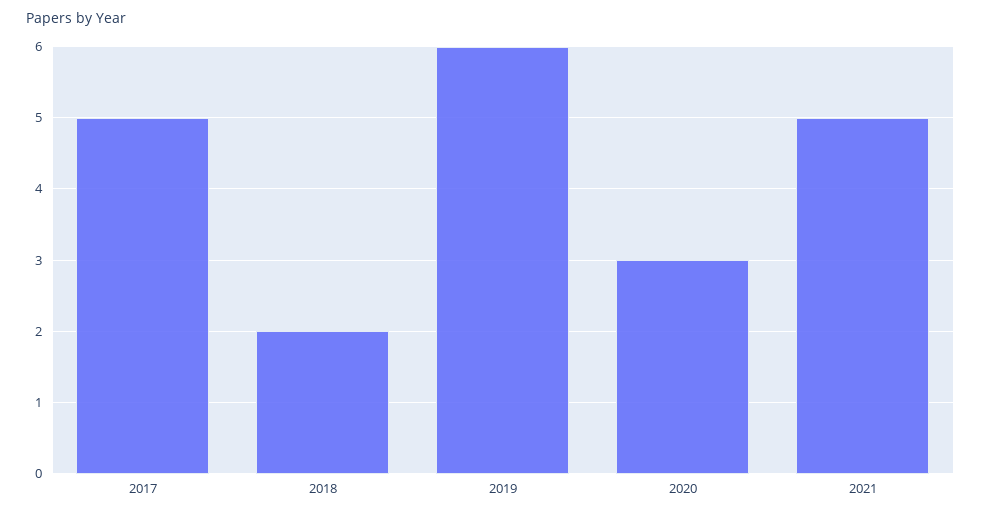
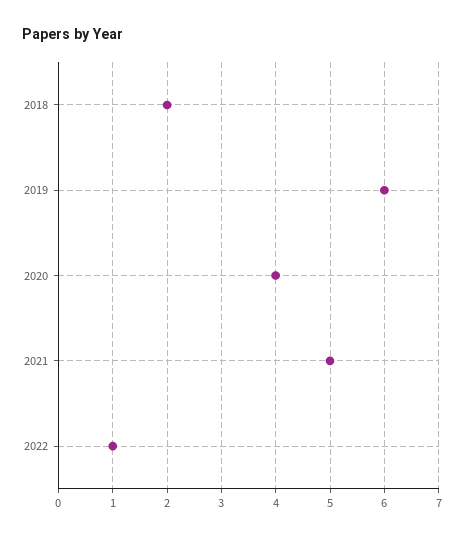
2017: 5 -> none
2020: 3 -> 4
2022: none -> 1

